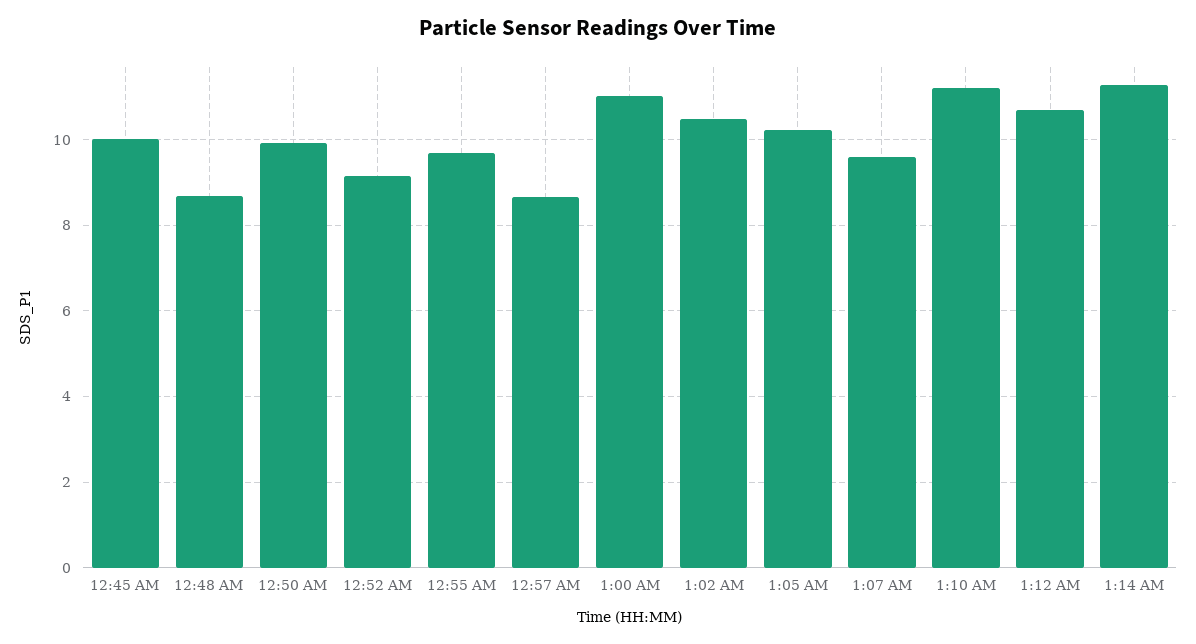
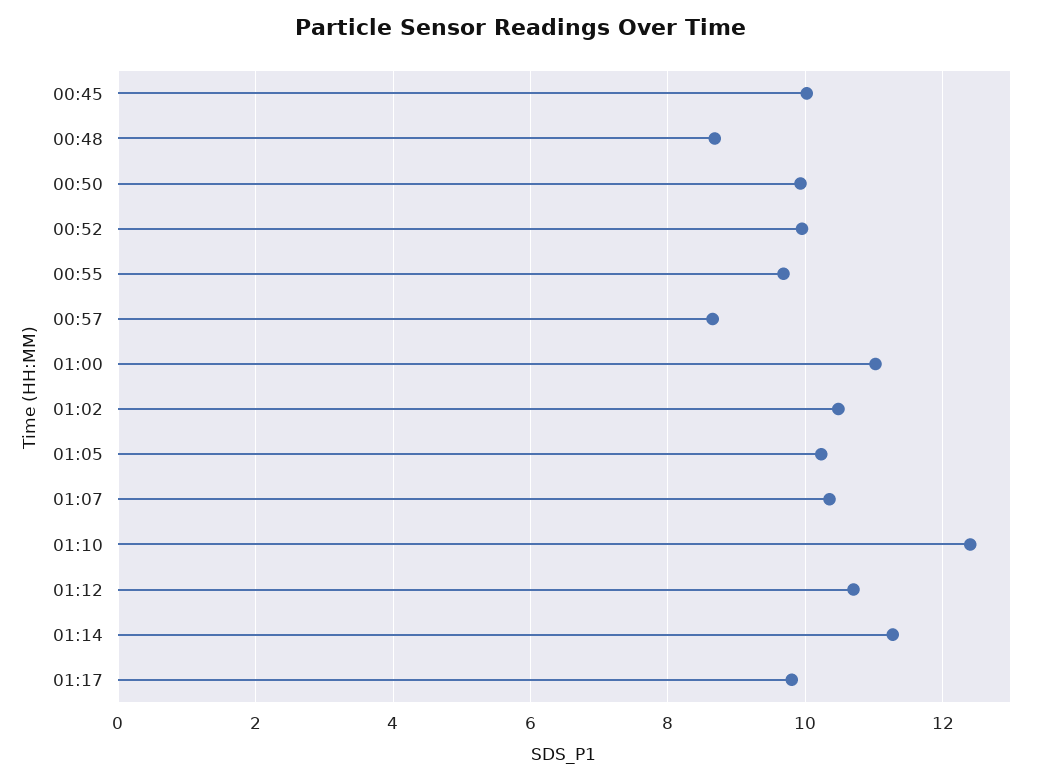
12:52 AM: 9.2 -> 10
1:07 AM: 9.6 -> 10.4
1:10 AM: 11.2 -> 12.4
01:17: none -> 9.8

